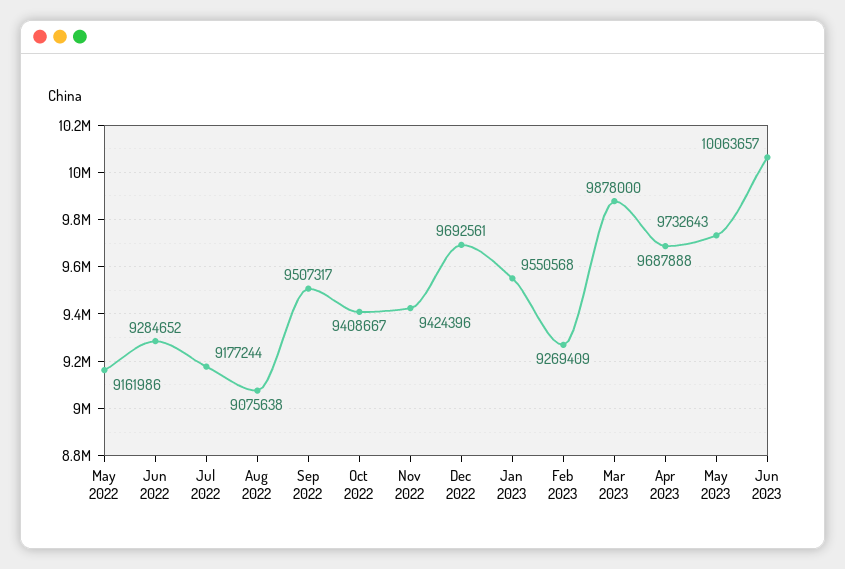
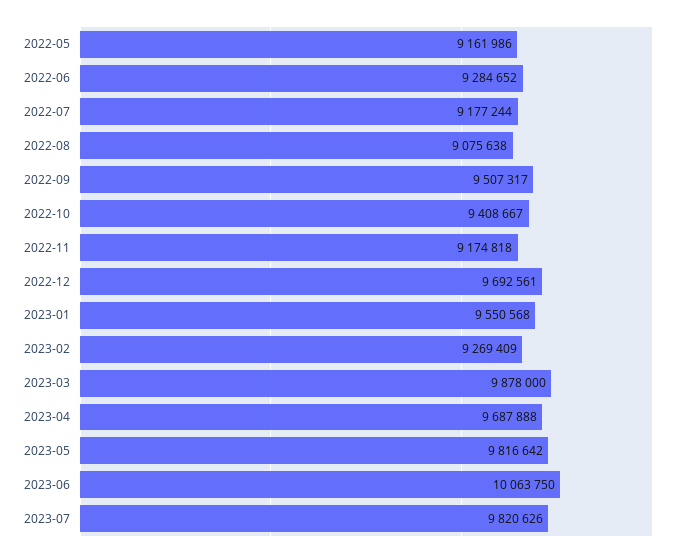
Nov 2022: 9424396 -> 9174818
May 2023: 9732643 -> 9816642
Jun 2023: 10063657 -> 10063750
2023-07: none -> 9820626

